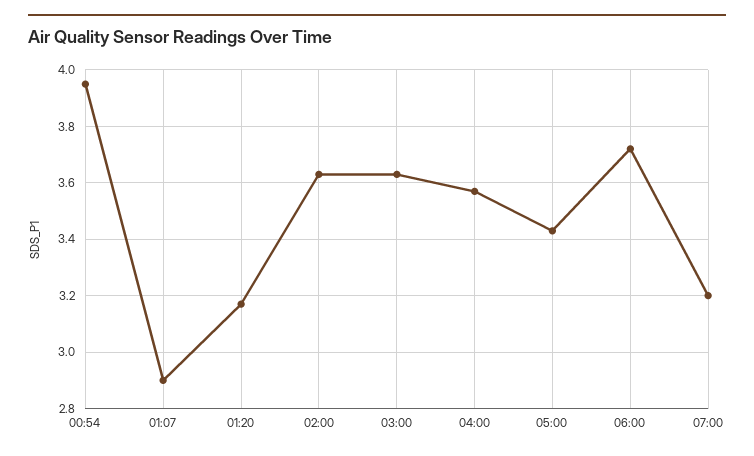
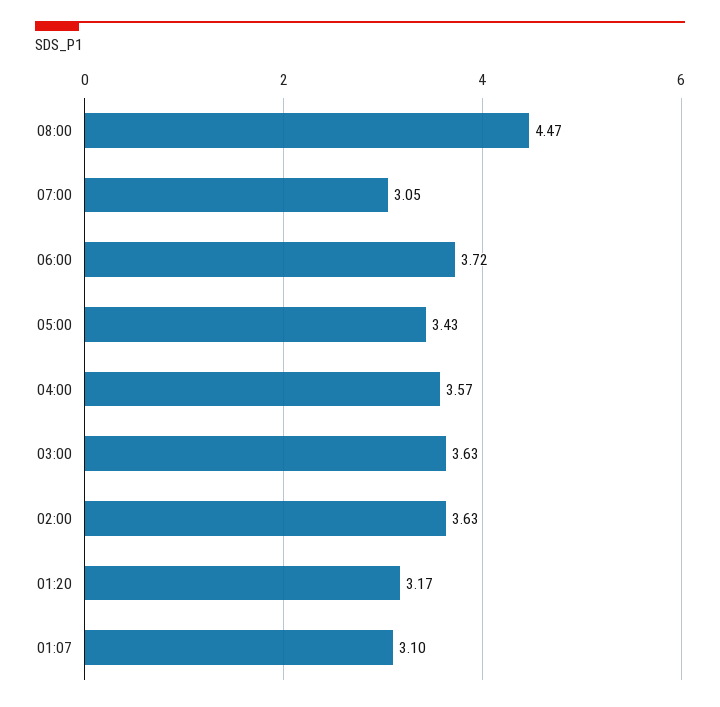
00:54: 3.95 -> none
01:07: 2.9 -> 3.1
07:00: 3.2 -> 3.05
08:00: none -> 4.47

